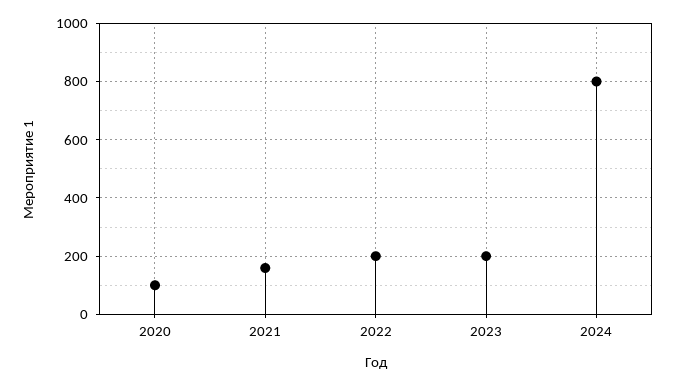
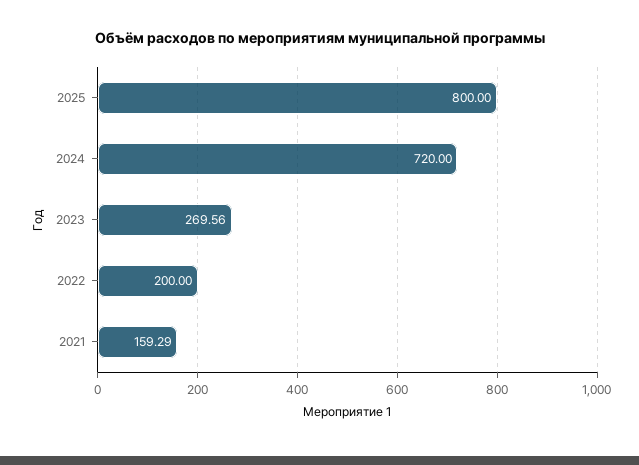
2020: 100 -> none
2023: 200 -> 269.56
2024: 800 -> 720
2025: none -> 800

